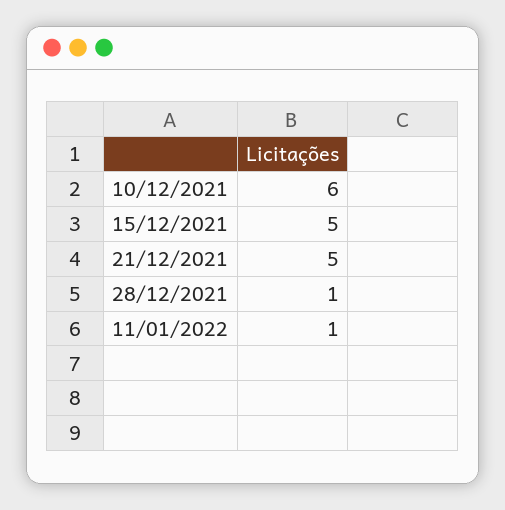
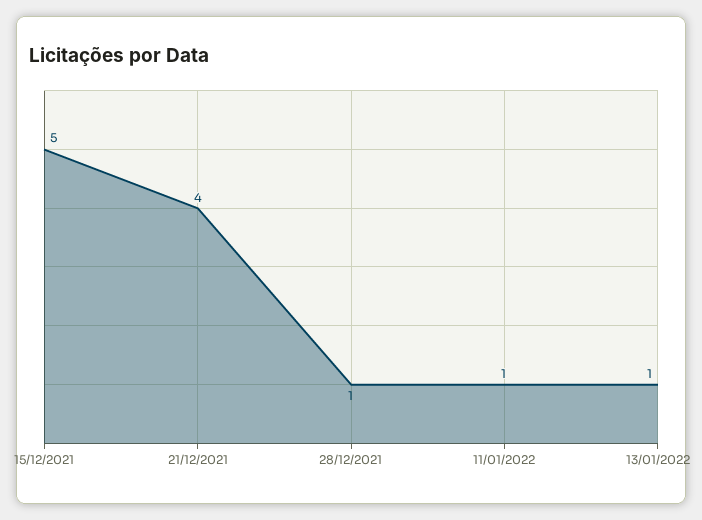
10/12/2021: 6 -> none
21/12/2021: 5 -> 4
13/01/2022: none -> 1

